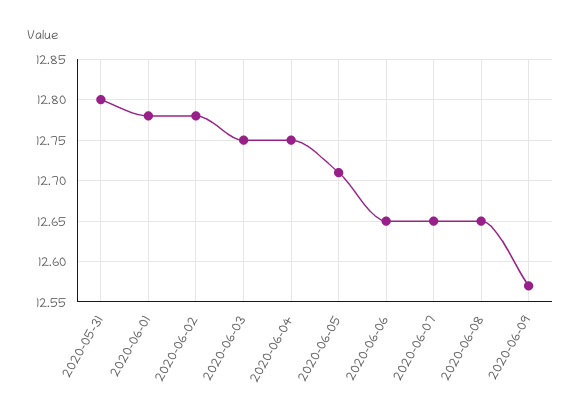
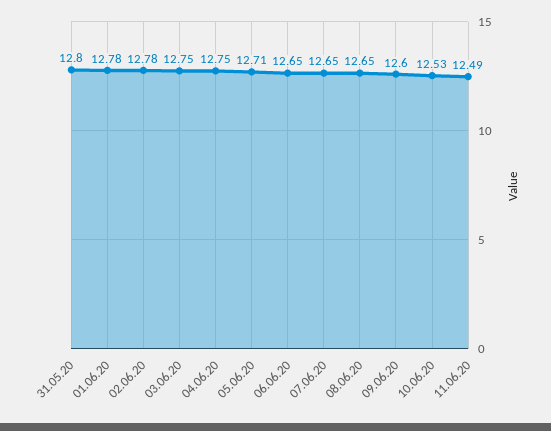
2020-06-09: 12.57 -> 12.6
10.06.20: none -> 12.53
11.06.20: none -> 12.49

